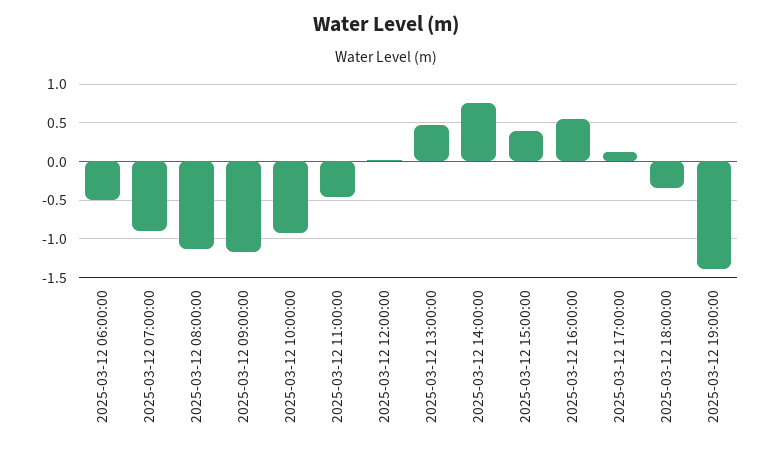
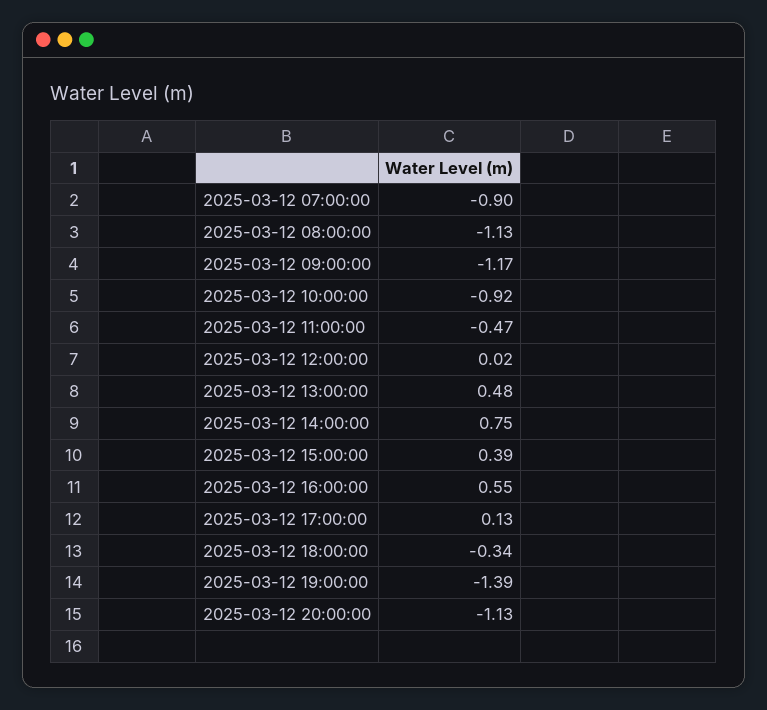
2025-03-12 06:00:00: -0.5 -> none
2025-03-12 20:00:00: none -> -1.13

